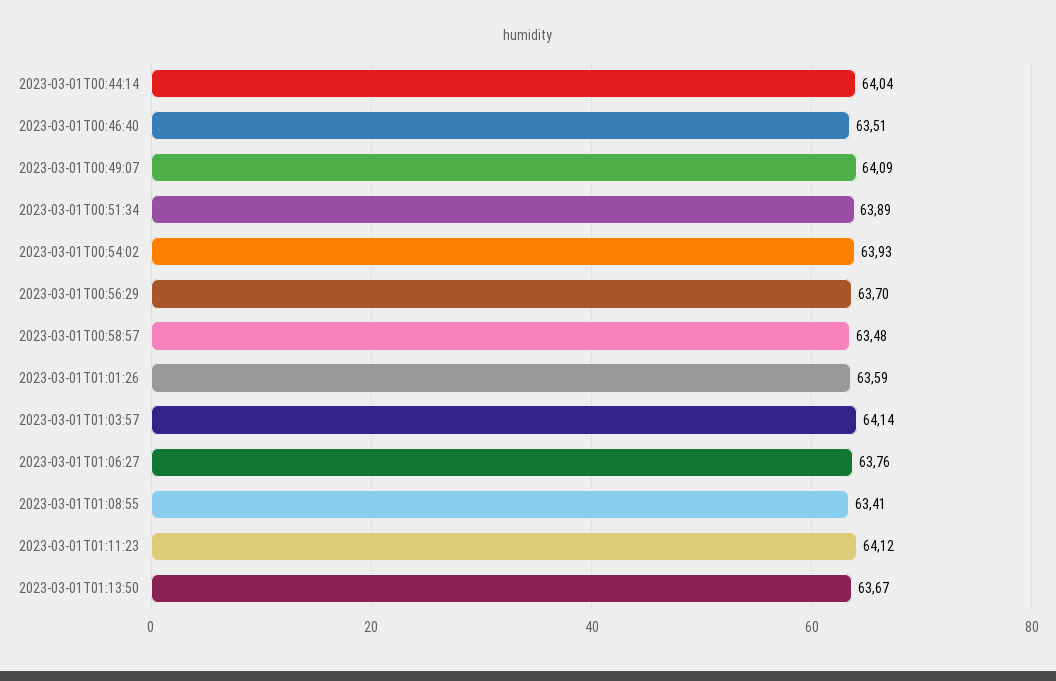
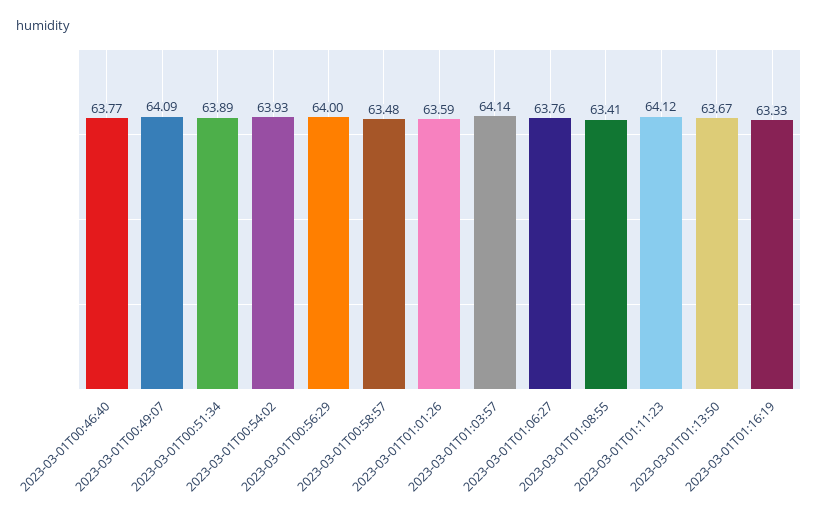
2023-03-01T00:44:14: 64.04 -> none
2023-03-01T00:46:40: 63.51 -> 63.77
2023-03-01T00:56:29: 63.7 -> 64
2023-03-01T01:16:19: none -> 63.33

